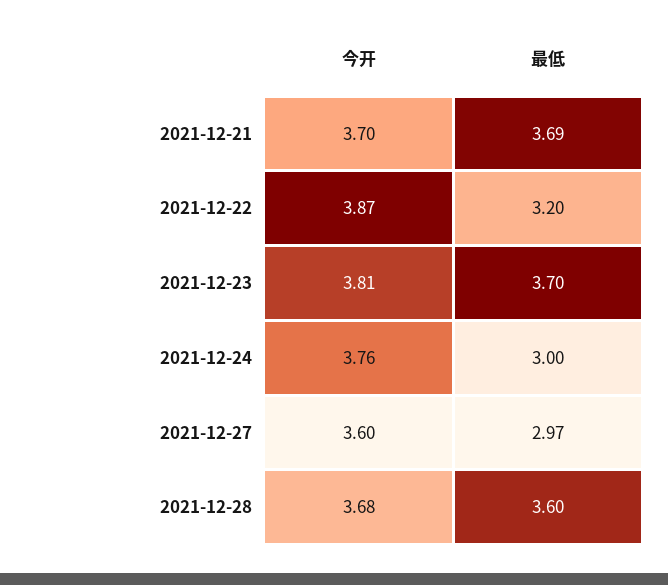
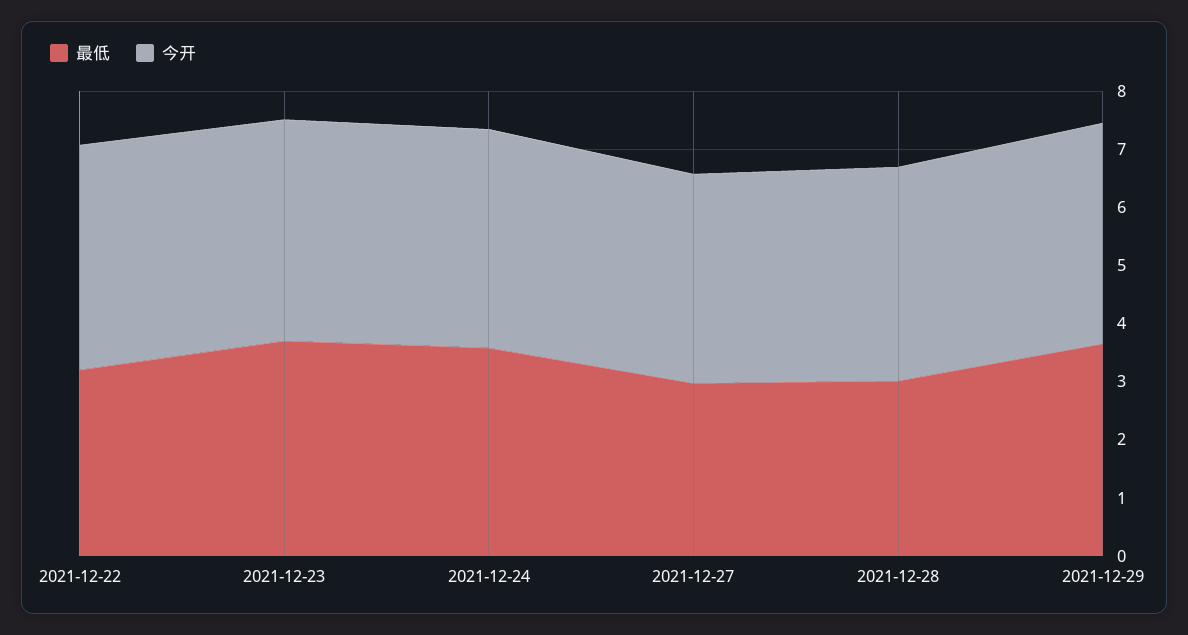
今开, 2021-12-21: 3.7 -> none
最低, 2021-12-21: 3.69 -> none
最低, 2021-12-24: 3 -> 3.6
最低, 2021-12-28: 3.6 -> 3
最低, 2021-12-29: none -> 3.6
今开, 2021-12-29: none -> 3.8

